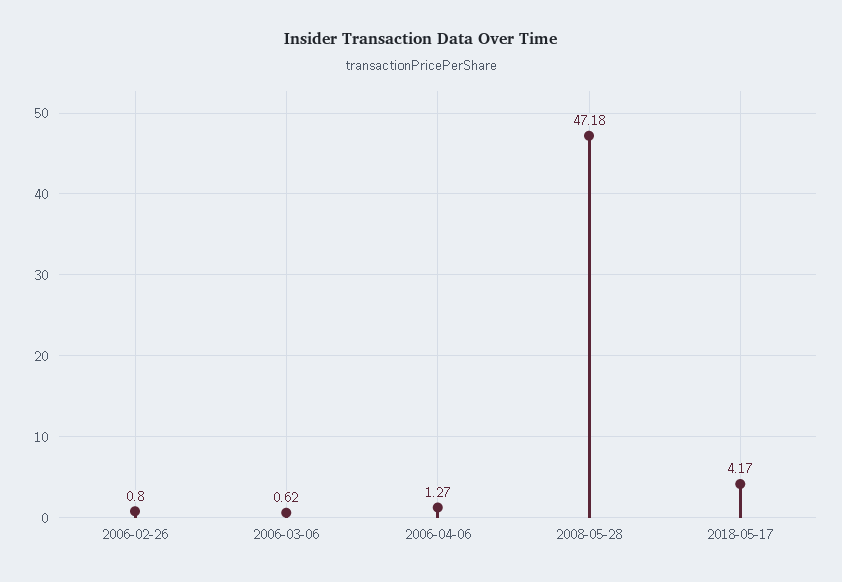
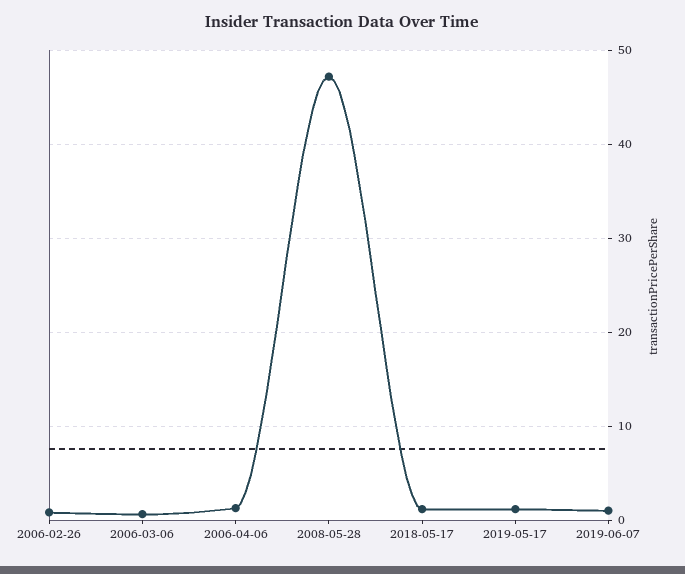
2018-05-17: 4.17 -> 1
2019-05-17: none -> 1
2019-06-07: none -> 1

